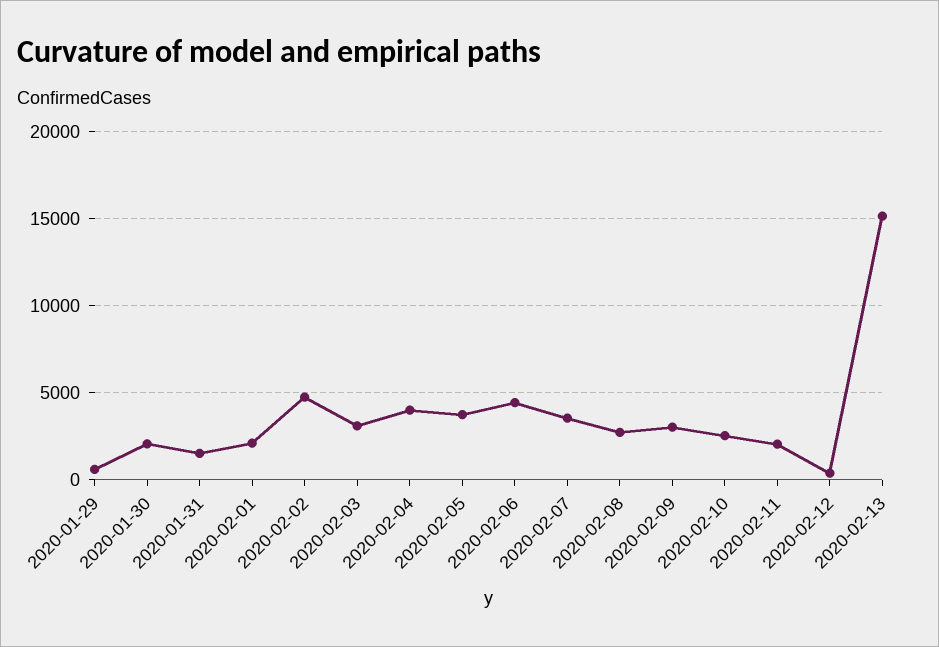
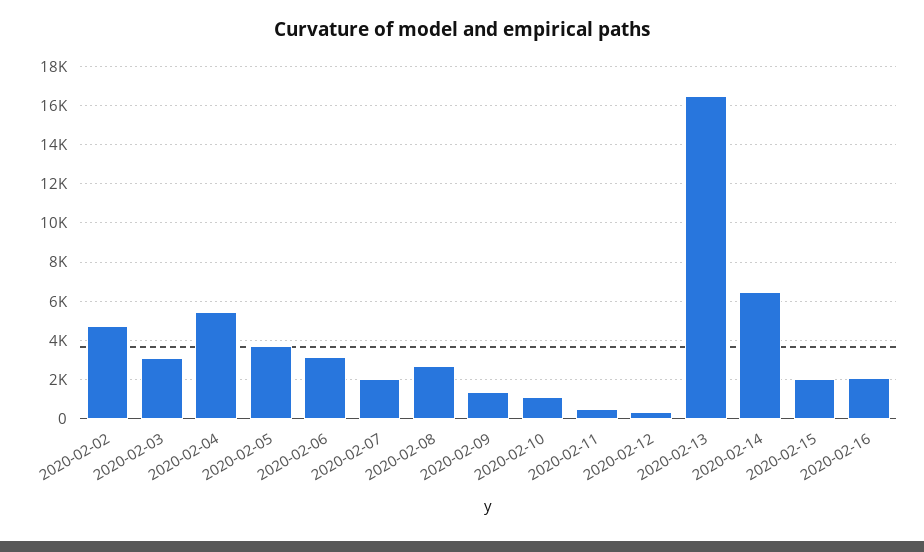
2020-01-29: 500 -> none
2020-01-30: 2000 -> none
2020-01-31: 1500 -> none
2020-02-01: 2000 -> none
2020-02-04: 4000 -> 5500
2020-02-06: 4500 -> 3000
2020-02-07: 3500 -> 2000
2020-02-09: 3000 -> 1500
2020-02-10: 2500 -> 1000
2020-02-11: 2000 -> 500
2020-02-13: 15000 -> 16500
2020-02-14: none -> 6500
2020-02-15: none -> 2000
2020-02-16: none -> 2000

